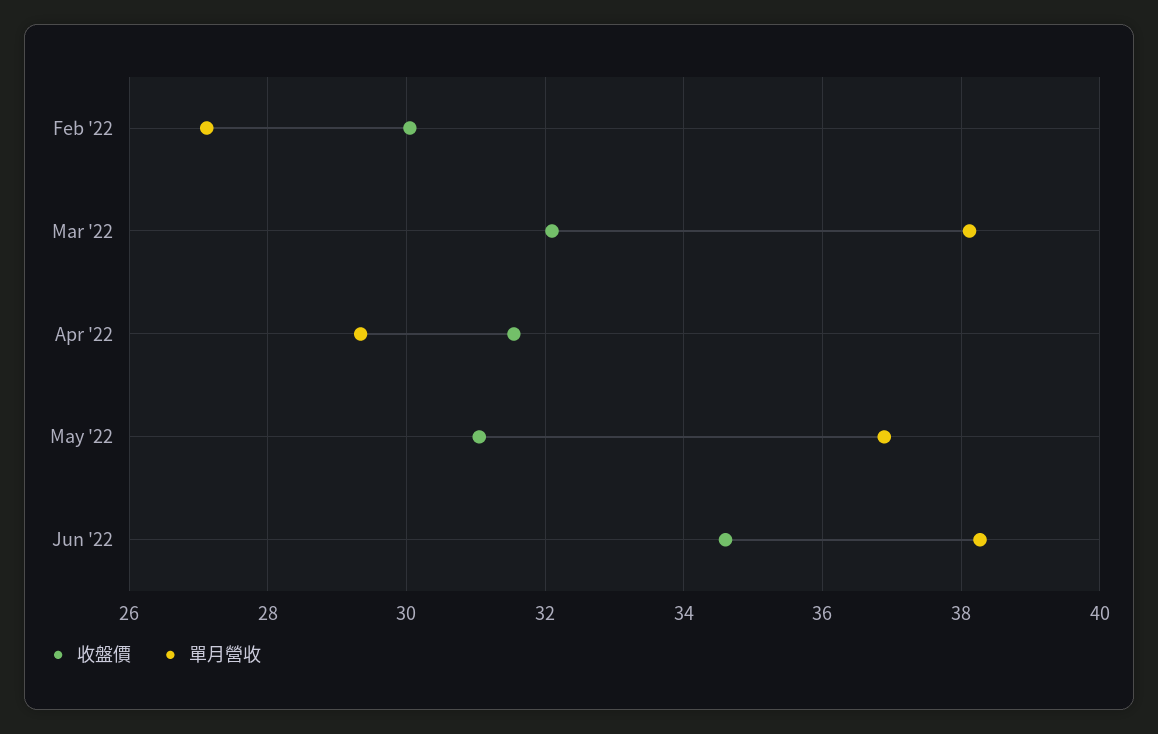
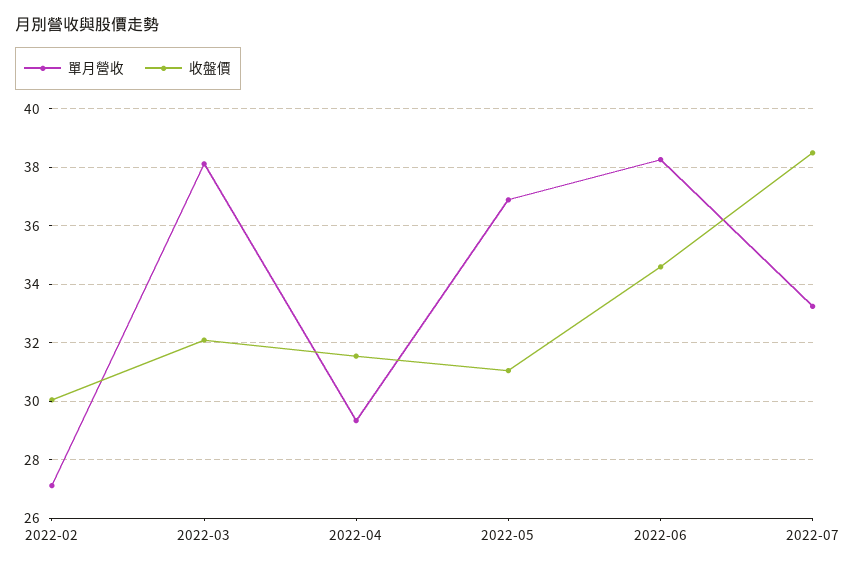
單月營收, 2022-07: none -> 33.25
收盤價, 2022-07: none -> 38.5

